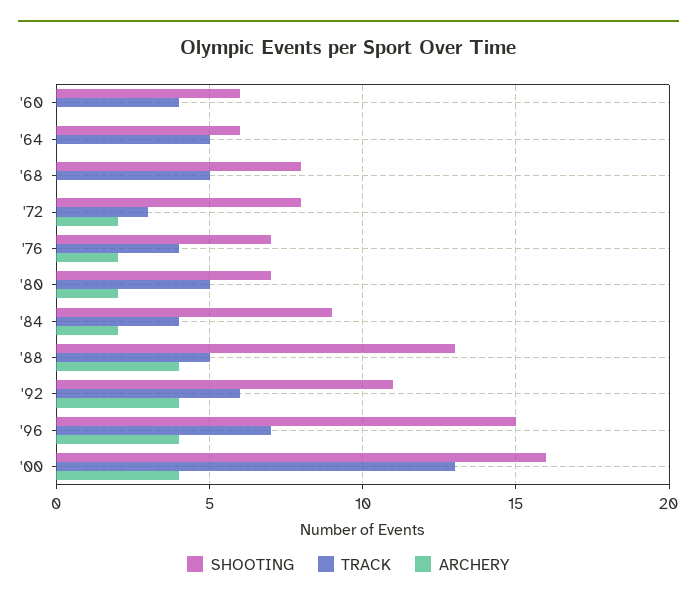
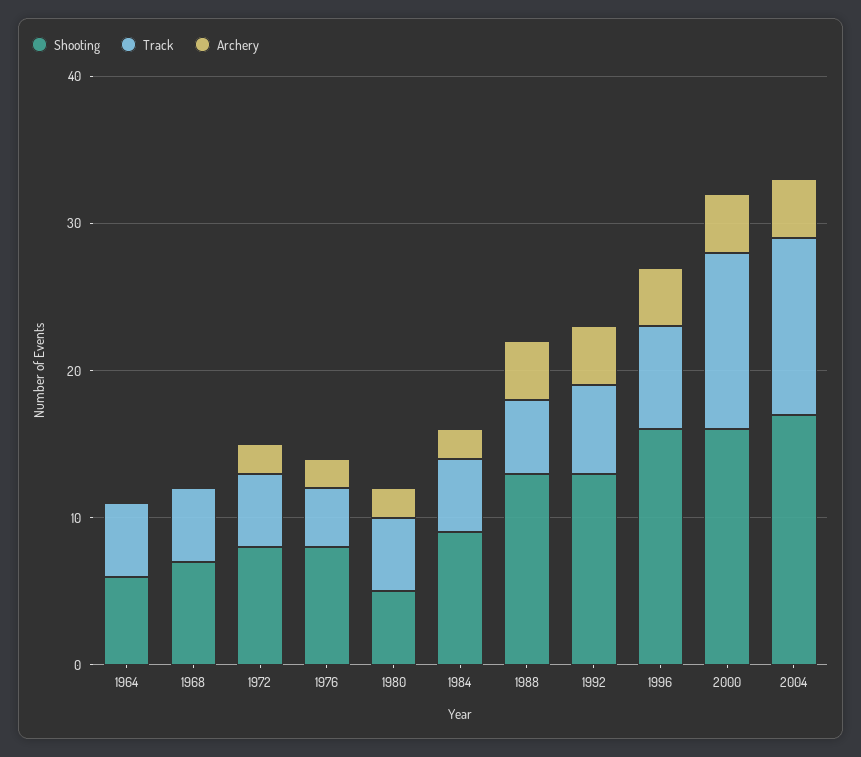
SHOOTING, '60: 6 -> none
TRACK, '60: 4 -> none
ARCHERY, '60: 0 -> none
SHOOTING, '68: 8 -> 7
TRACK, '72: 3 -> 5
SHOOTING, '76: 7 -> 8
SHOOTING, '80: 7 -> 5
TRACK, '84: 4 -> 5
SHOOTING, '92: 11 -> 13
SHOOTING, '96: 15 -> 16
TRACK, '00: 13 -> 12
SHOOTING, 2004: none -> 17
TRACK, 2004: none -> 12
ARCHERY, 2004: none -> 4

